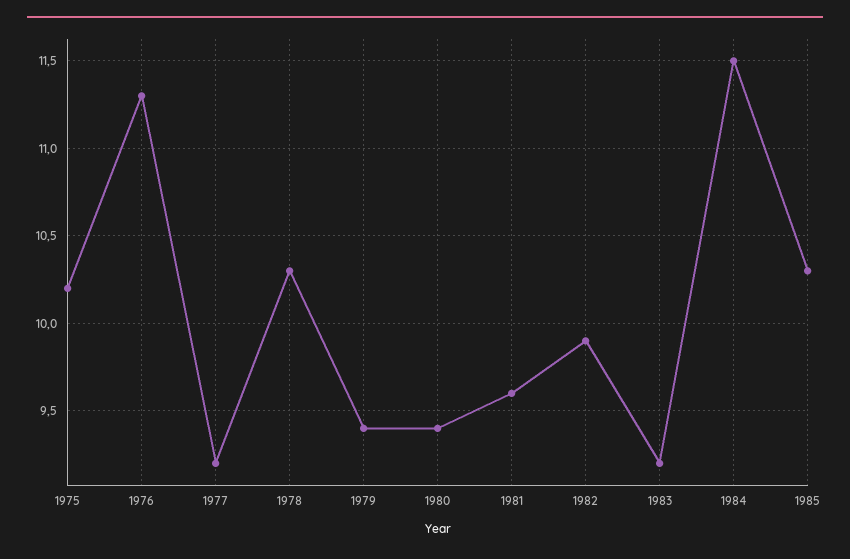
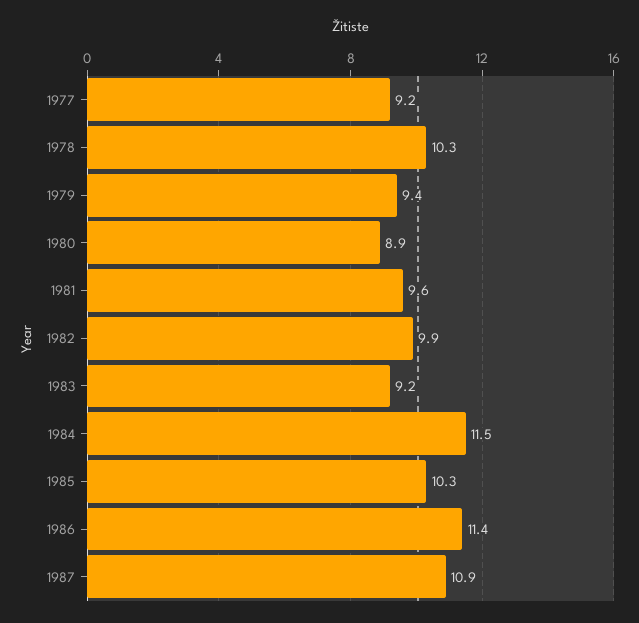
1975: 10.2 -> none
1976: 11.3 -> none
1980: 9.4 -> 8.9
1986: none -> 11.4
1987: none -> 10.9

